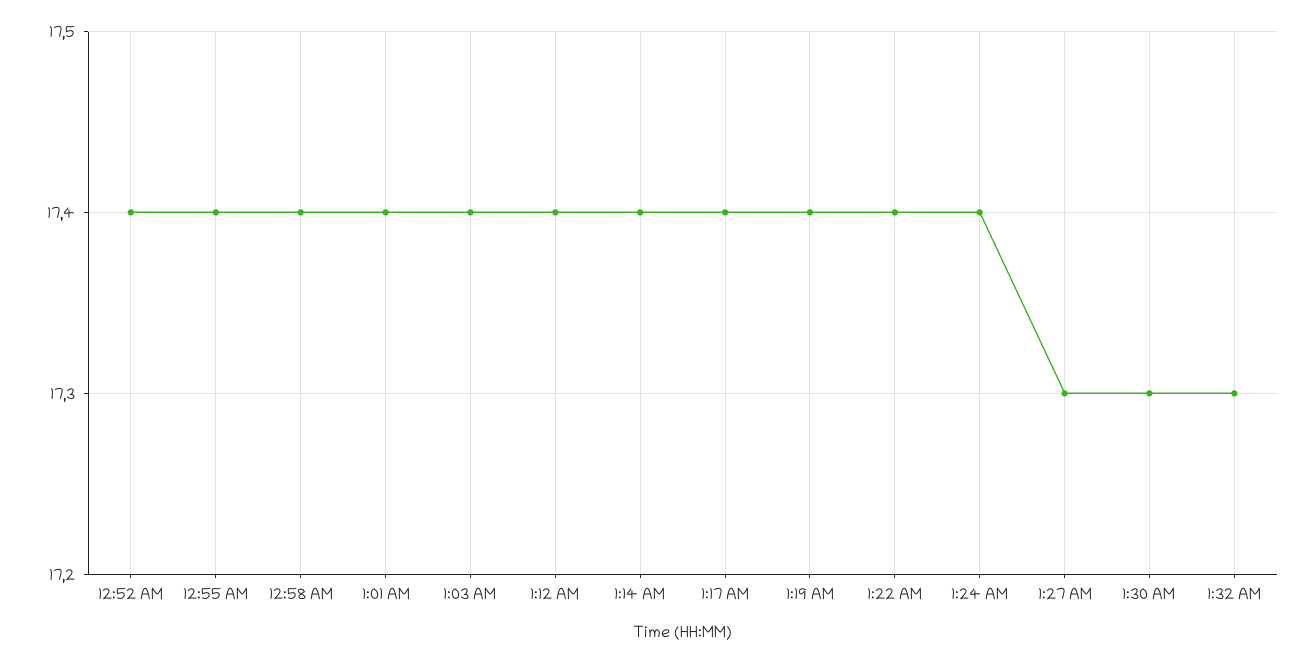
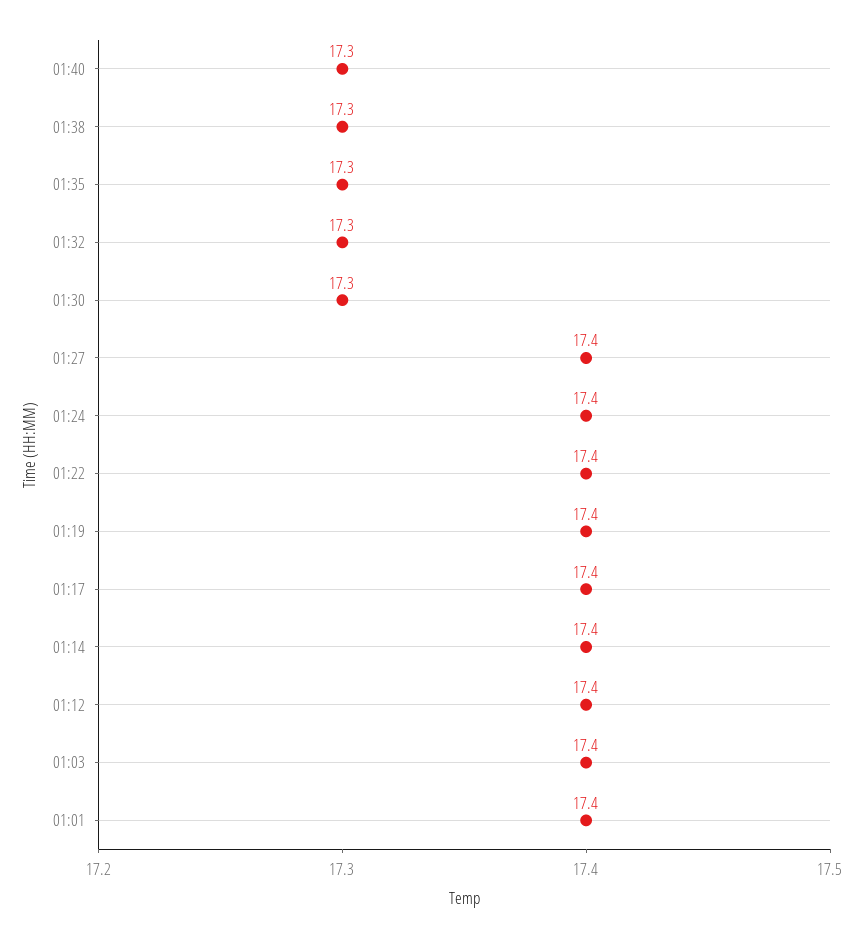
12:52 AM: 17.4 -> none
12:55 AM: 17.4 -> none
12:58 AM: 17.4 -> none
1:27 AM: 17.3 -> 17.4
01:40: none -> 17.3
01:38: none -> 17.3
01:35: none -> 17.3

